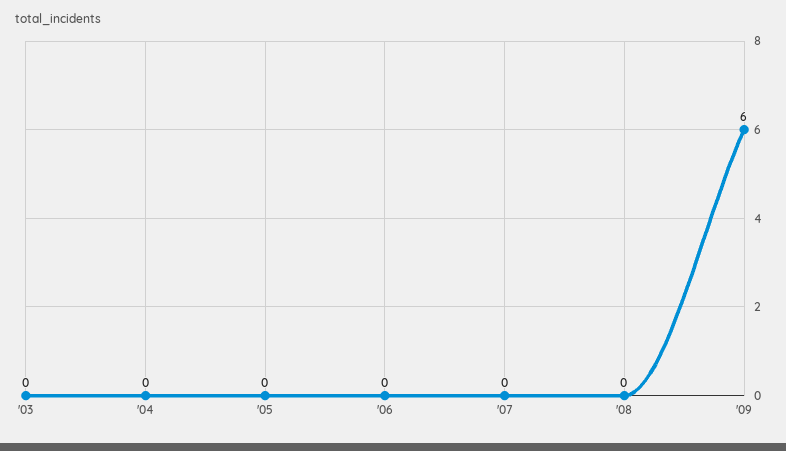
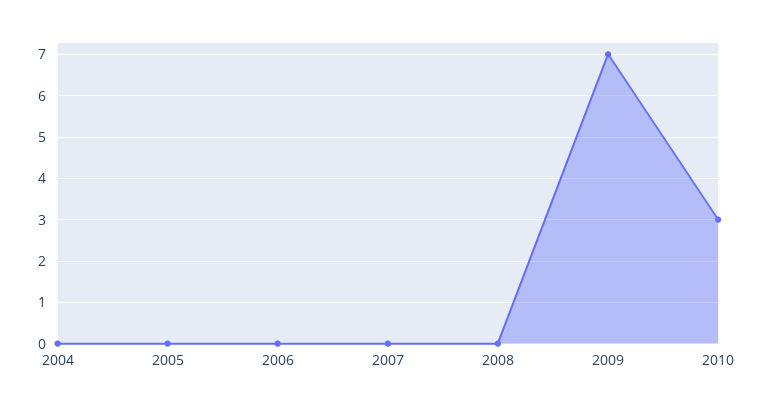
'03: 0 -> none
'09: 6 -> 7
2010: none -> 3

